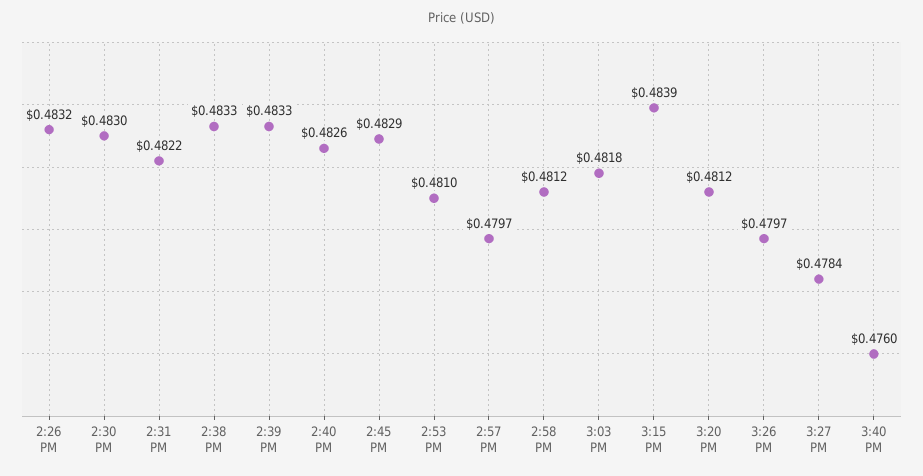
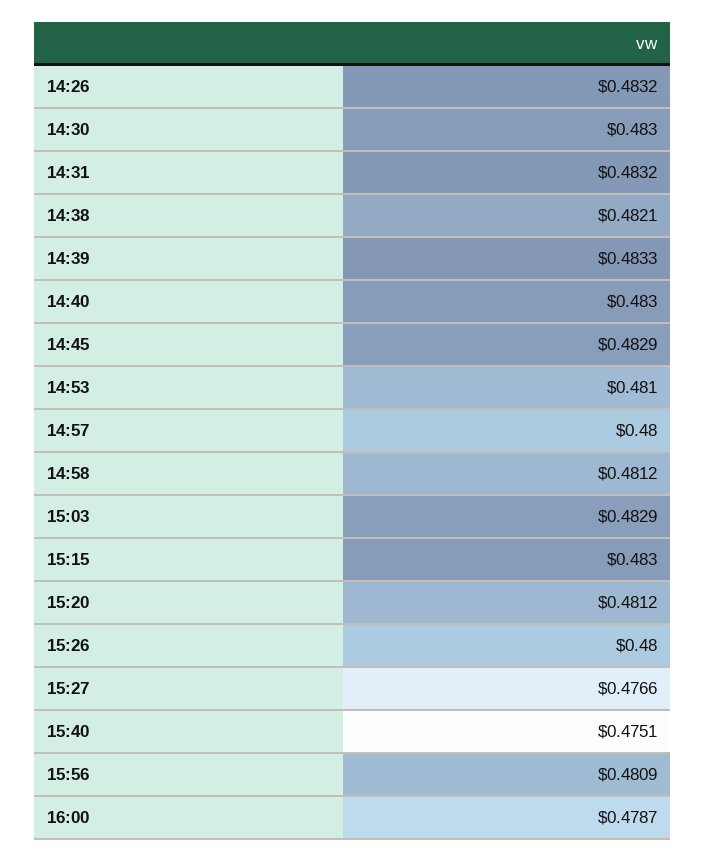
2:31 PM: 0.4822 -> 0.4832
2:38 PM: 0.4833 -> 0.4821
2:40 PM: 0.4826 -> 0.483
2:57 PM: 0.4797 -> 0.48
3:03 PM: 0.4818 -> 0.4829
3:15 PM: 0.4839 -> 0.483
3:26 PM: 0.4797 -> 0.48
3:27 PM: 0.4784 -> 0.4766
3:40 PM: 0.476 -> 0.4751
15:56: none -> 0.4809
16:00: none -> 0.4787

